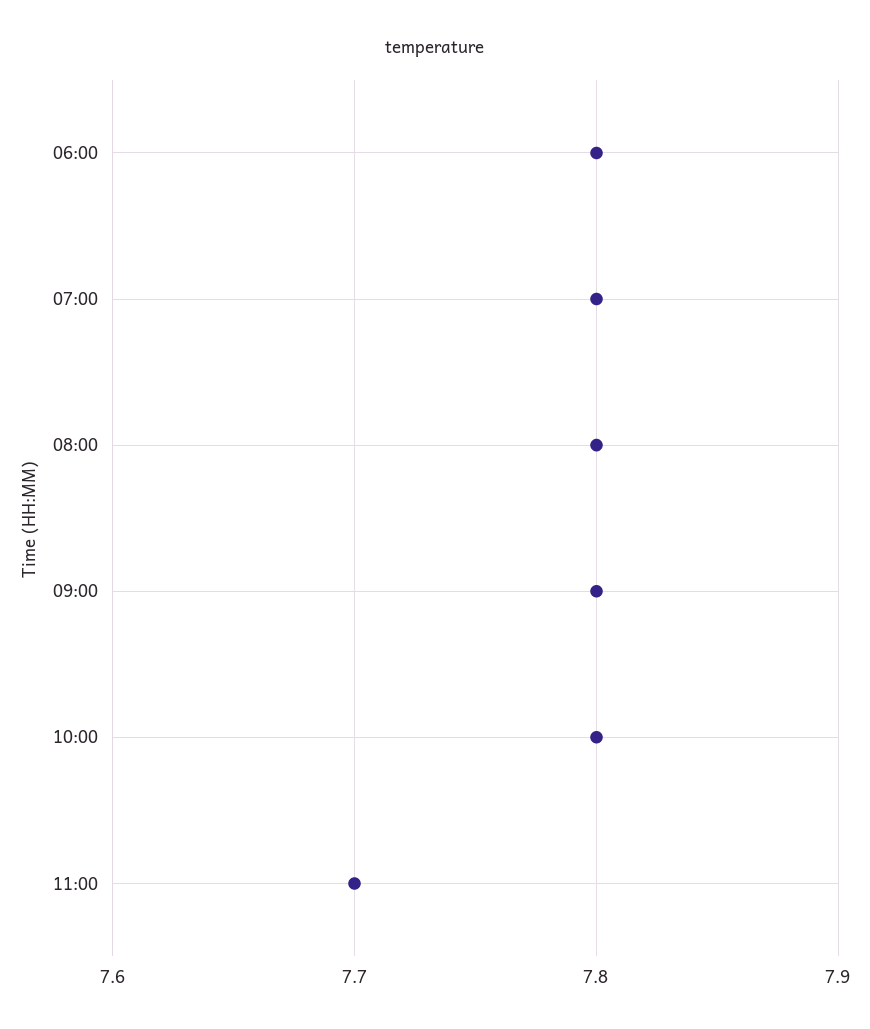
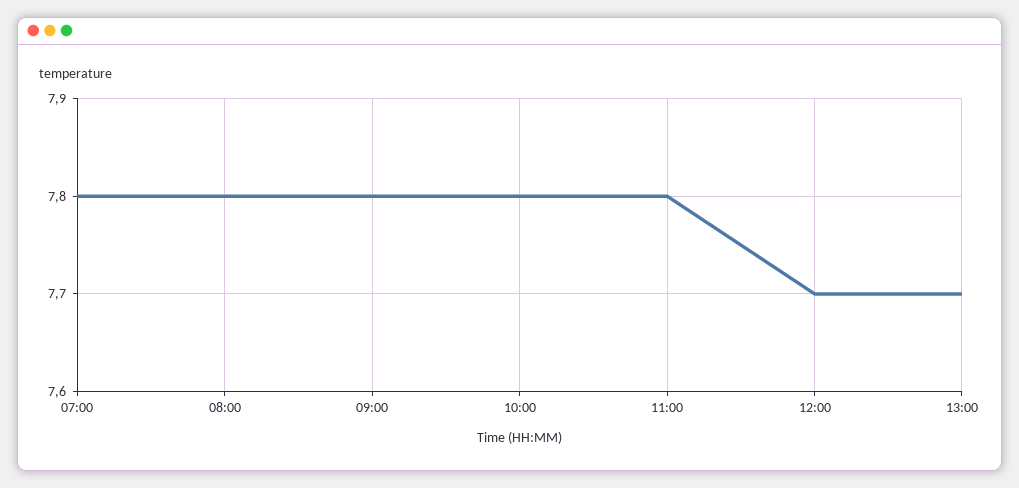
06:00: 7.8 -> none
11:00: 7.7 -> 7.8
12:00: none -> 7.7
13:00: none -> 7.7

